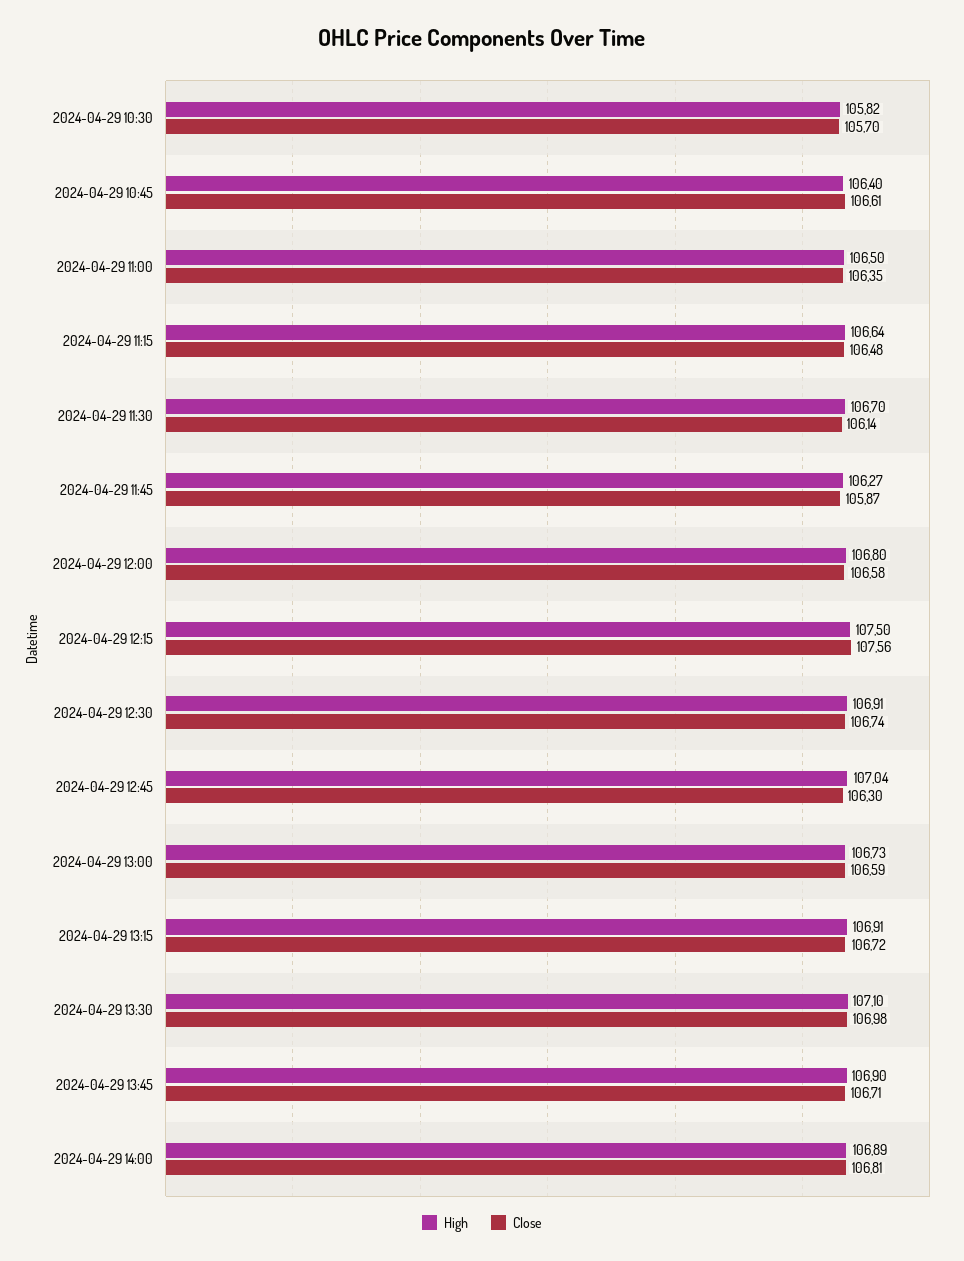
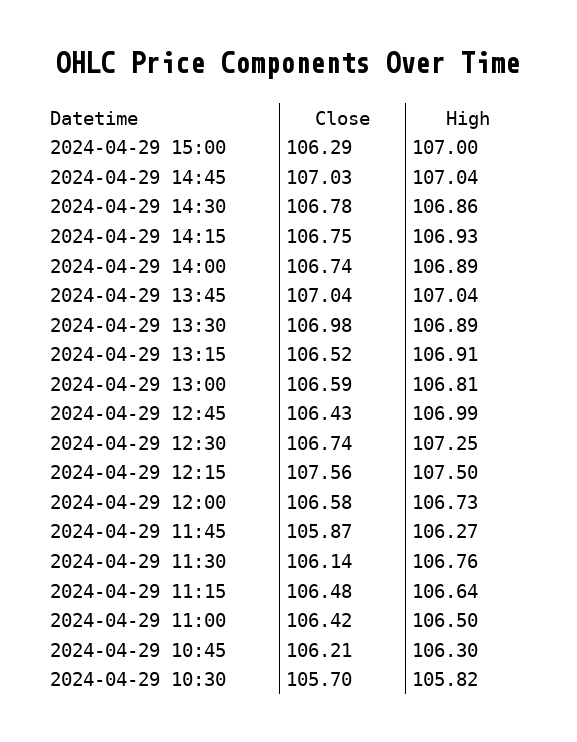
High, 2024-04-29 10:45: 106.4 -> 106.3
Close, 2024-04-29 10:45: 106.61 -> 106.21
Close, 2024-04-29 11:00: 106.35 -> 106.42
High, 2024-04-29 11:30: 106.7 -> 106.76
High, 2024-04-29 12:00: 106.8 -> 106.73
High, 2024-04-29 12:30: 106.91 -> 107.25
High, 2024-04-29 12:45: 107.04 -> 106.99
Close, 2024-04-29 12:45: 106.3 -> 106.43
High, 2024-04-29 13:00: 106.73 -> 106.81
Close, 2024-04-29 13:15: 106.72 -> 106.52
High, 2024-04-29 13:30: 107.1 -> 106.89
High, 2024-04-29 13:45: 106.9 -> 107.04
Close, 2024-04-29 13:45: 106.71 -> 107.04
Close, 2024-04-29 14:00: 106.81 -> 106.74
Close, 2024-04-29 15:00: none -> 106.29
High, 2024-04-29 15:00: none -> 107
Close, 2024-04-29 14:45: none -> 107.03
High, 2024-04-29 14:45: none -> 107.04
Close, 2024-04-29 14:30: none -> 106.78
High, 2024-04-29 14:30: none -> 106.86
Close, 2024-04-29 14:15: none -> 106.75
High, 2024-04-29 14:15: none -> 106.93

